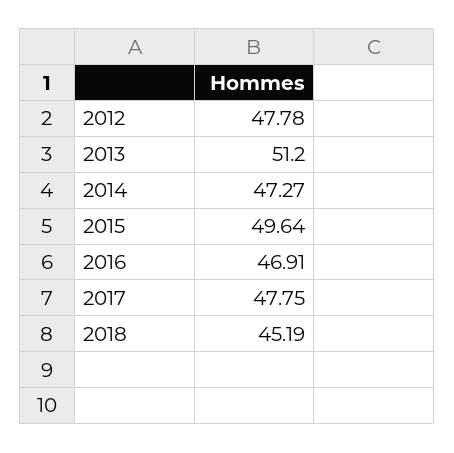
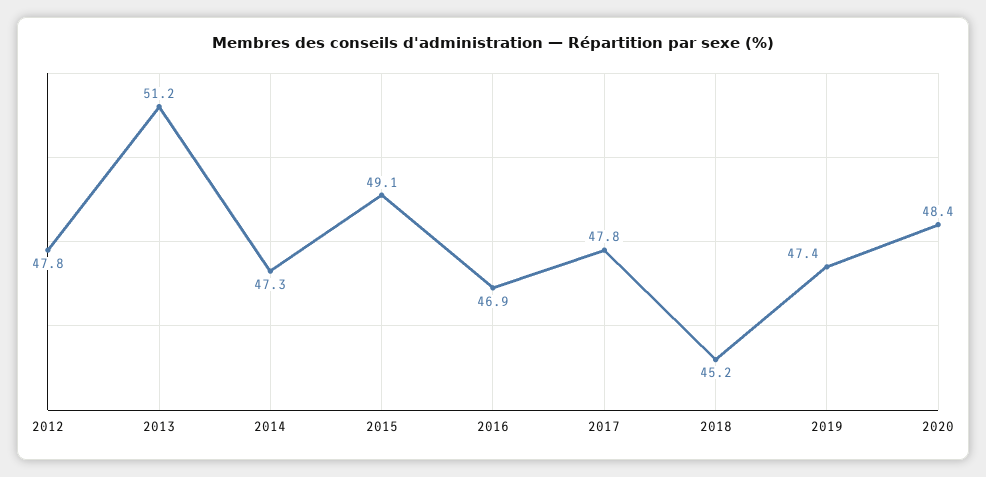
2015: 49.64 -> 49.1
2019: none -> 47.4
2020: none -> 48.4

